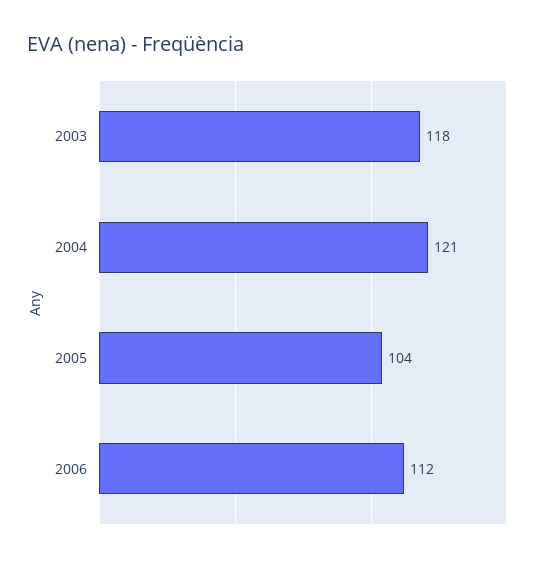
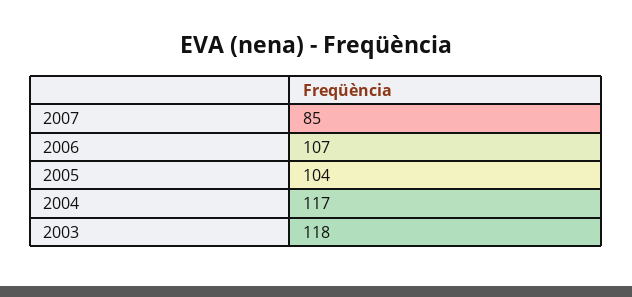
2004: 121 -> 117
2006: 112 -> 107
2007: none -> 85

